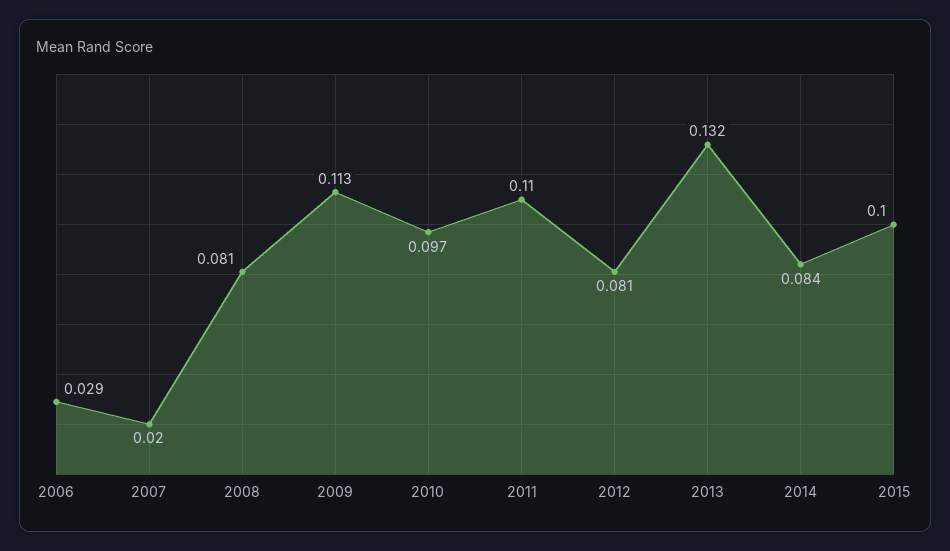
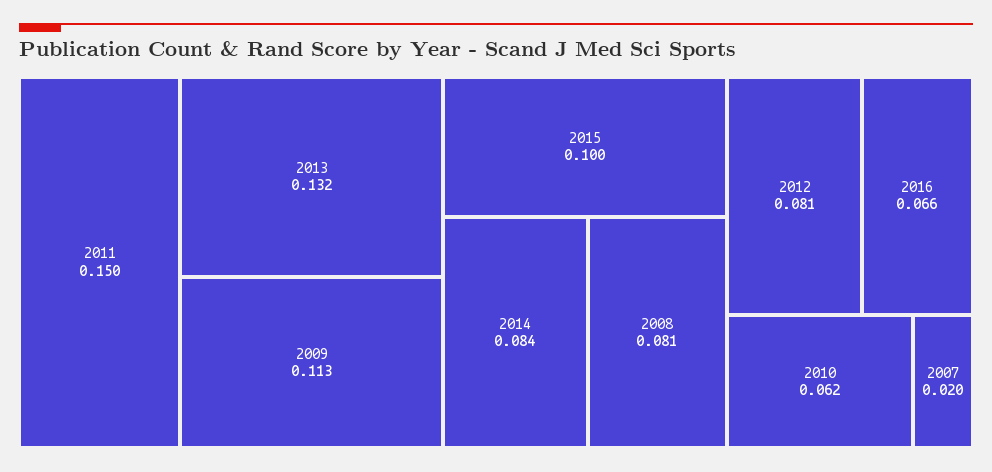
2006: 0.029 -> none
2010: 0.097 -> 0.062
2011: 0.11 -> 0.15
2016: none -> 0.066

